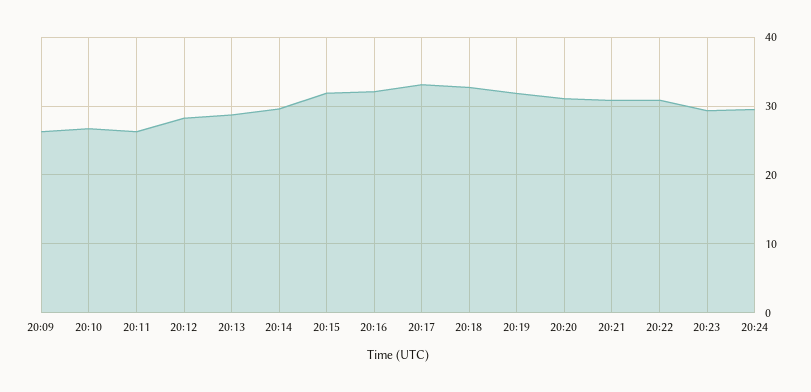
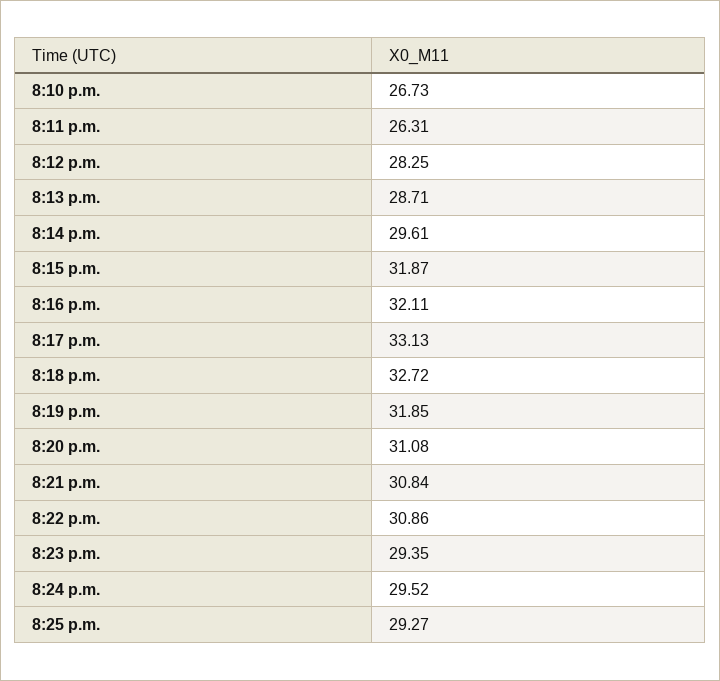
20:09: 26 -> none
8:25 p.m.: none -> 29.27

